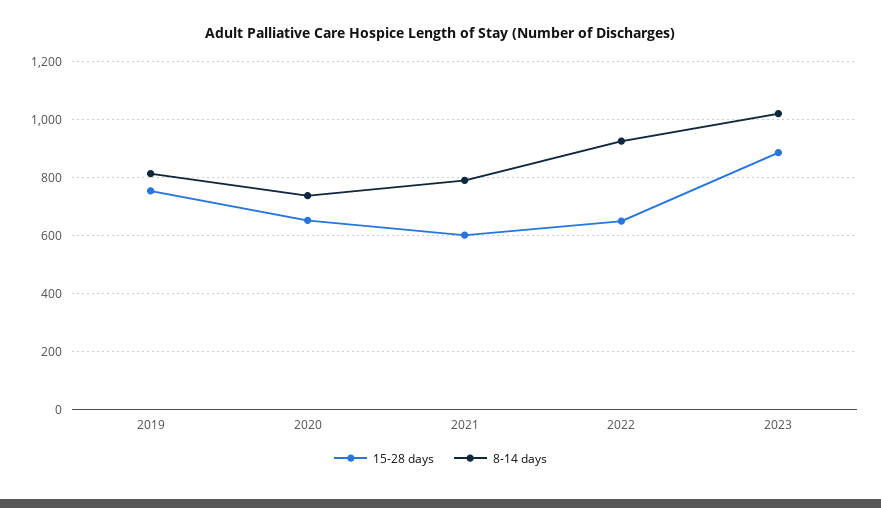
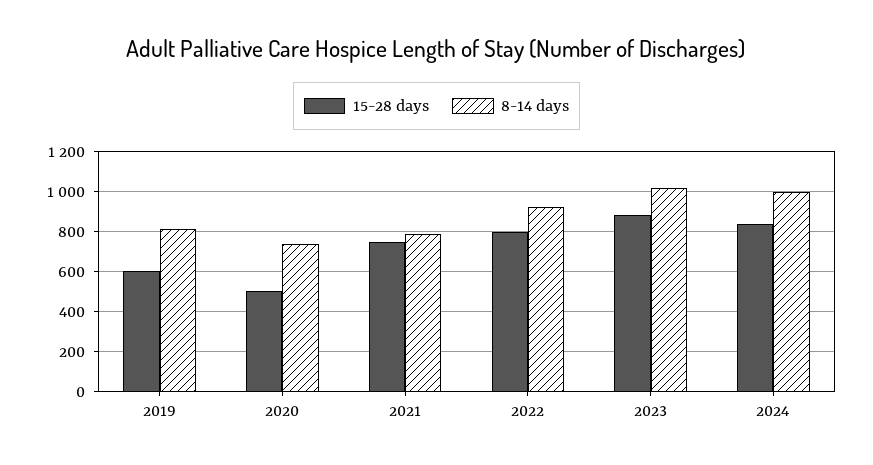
15-28 days, 2019: 750 -> 600
15-28 days, 2020: 650 -> 500
15-28 days, 2021: 600 -> 750
15-28 days, 2022: 650 -> 800
15-28 days, 2024: none -> 850
8-14 days, 2024: none -> 1000

